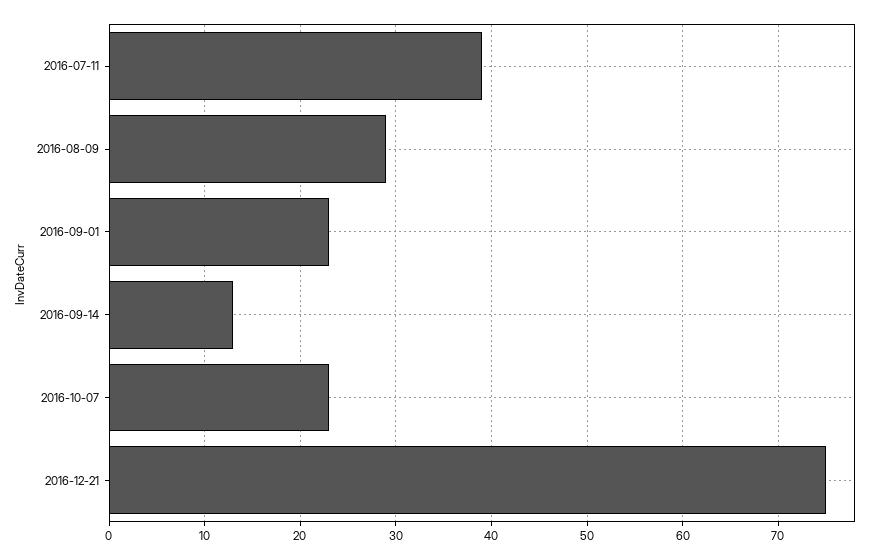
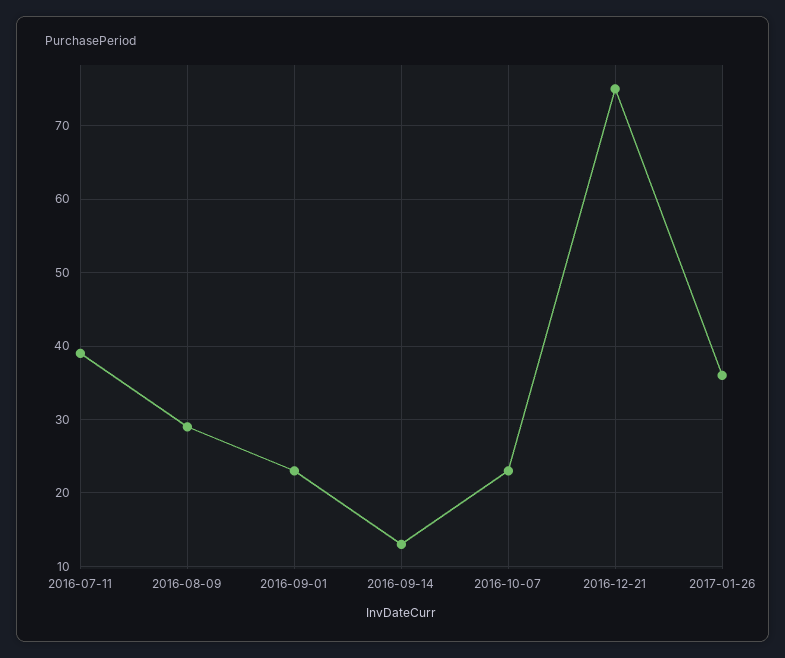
2017-01-26: none -> 36

